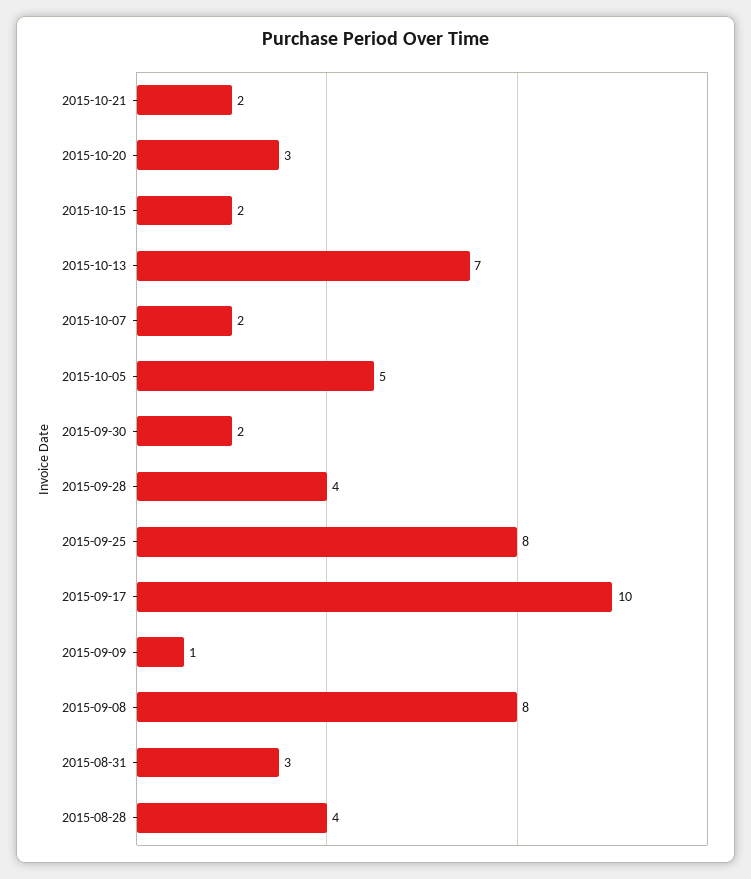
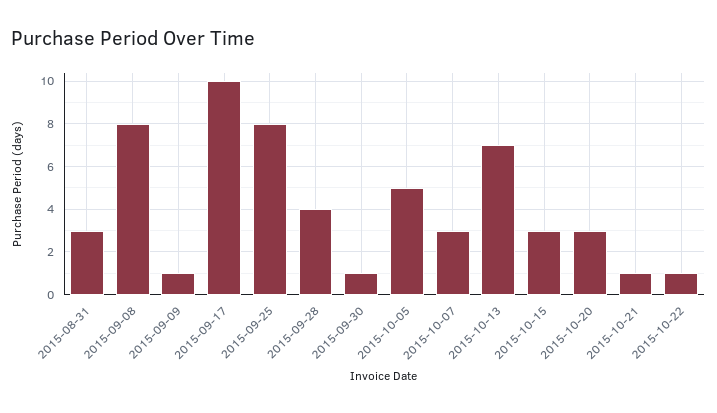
2015-10-21: 2 -> 1
2015-10-15: 2 -> 3
2015-10-07: 2 -> 3
2015-09-30: 2 -> 1
2015-08-28: 4 -> none
2015-10-22: none -> 1

